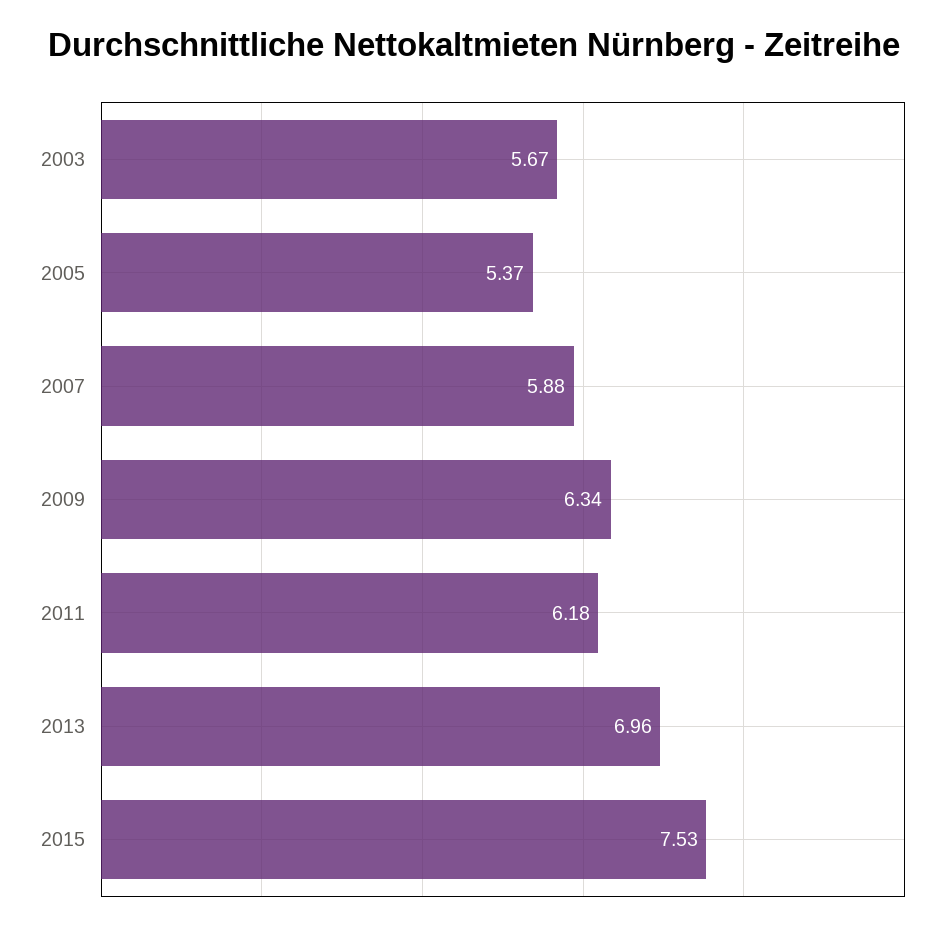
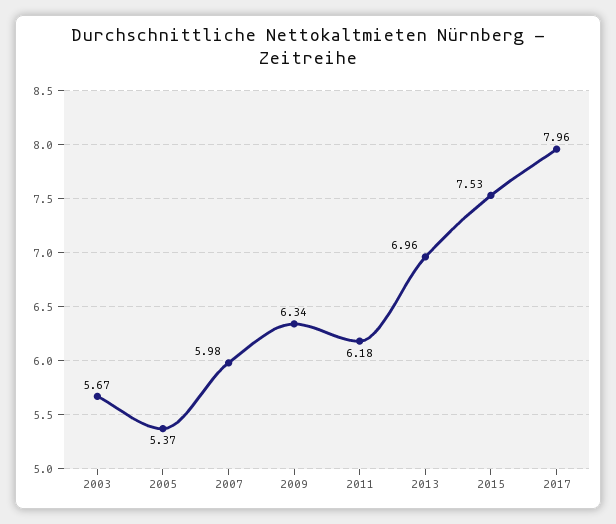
2007: 5.88 -> 5.98
2017: none -> 7.96

